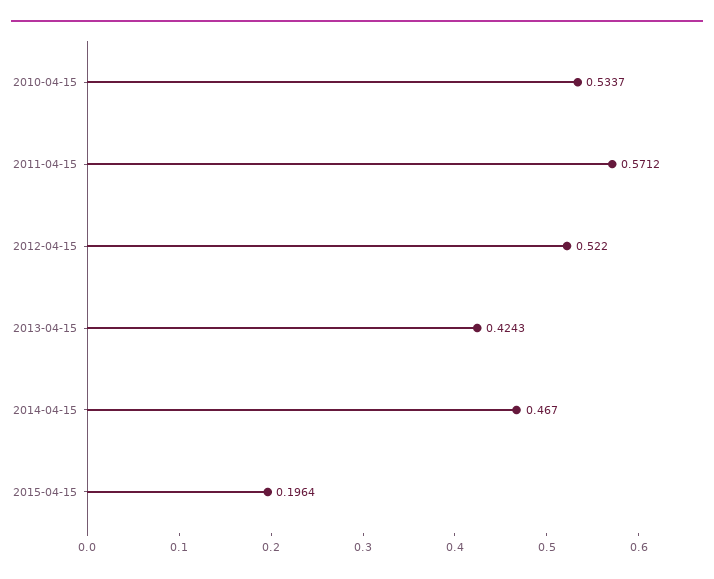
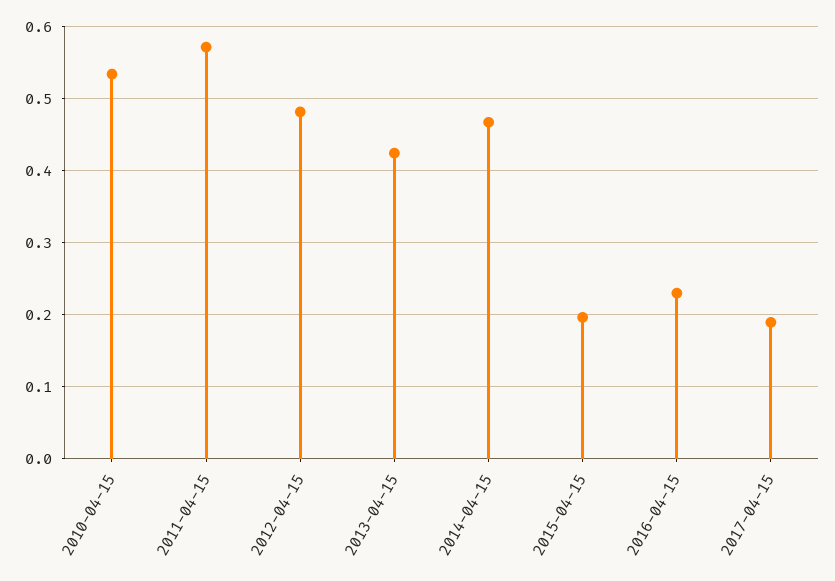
2012-04-15: 0.522 -> 0.48
2016-04-15: none -> 0.23
2017-04-15: none -> 0.19

